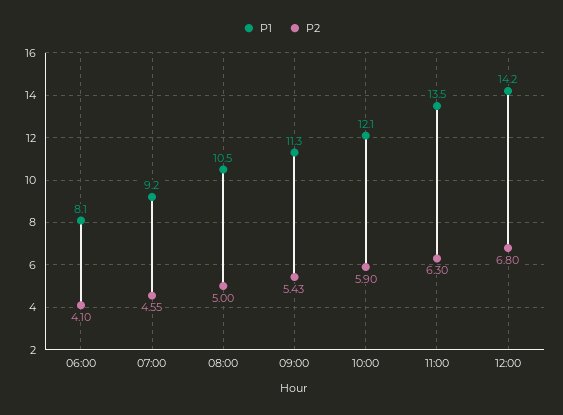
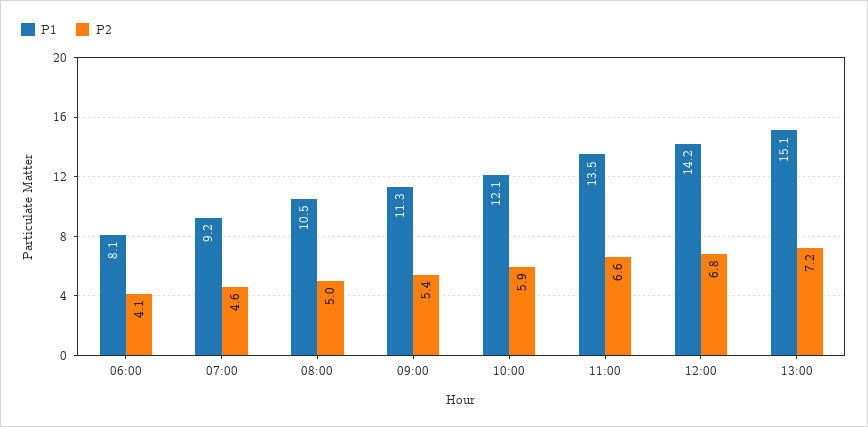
P2, 11:00: 6.3 -> 6.6
P1, 13:00: none -> 15.1
P2, 13:00: none -> 7.2

